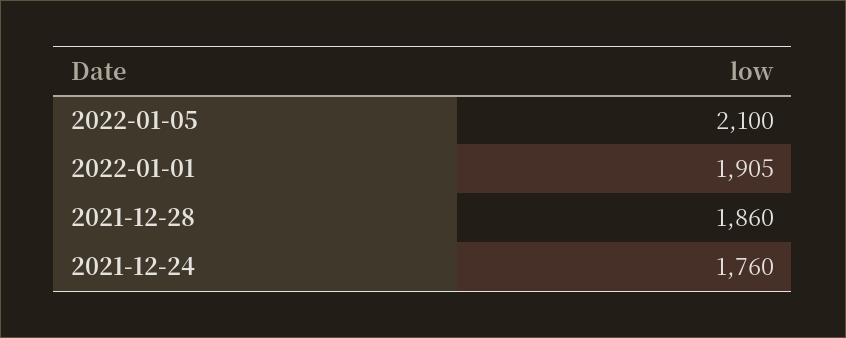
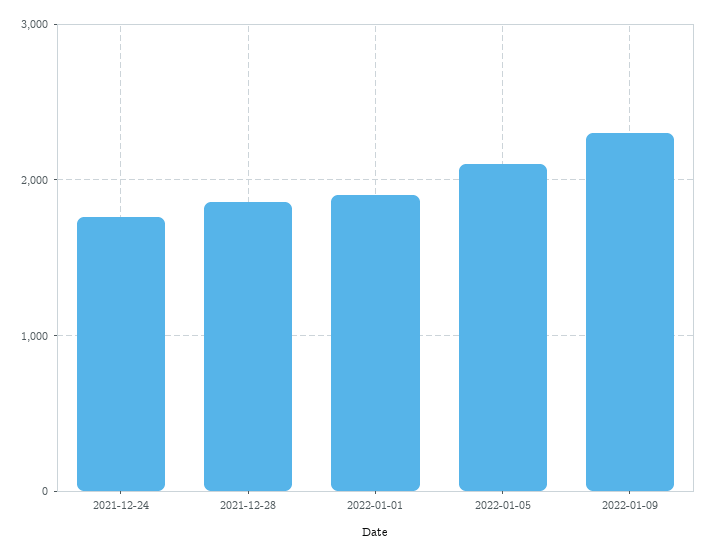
2022-01-09: none -> 2300

